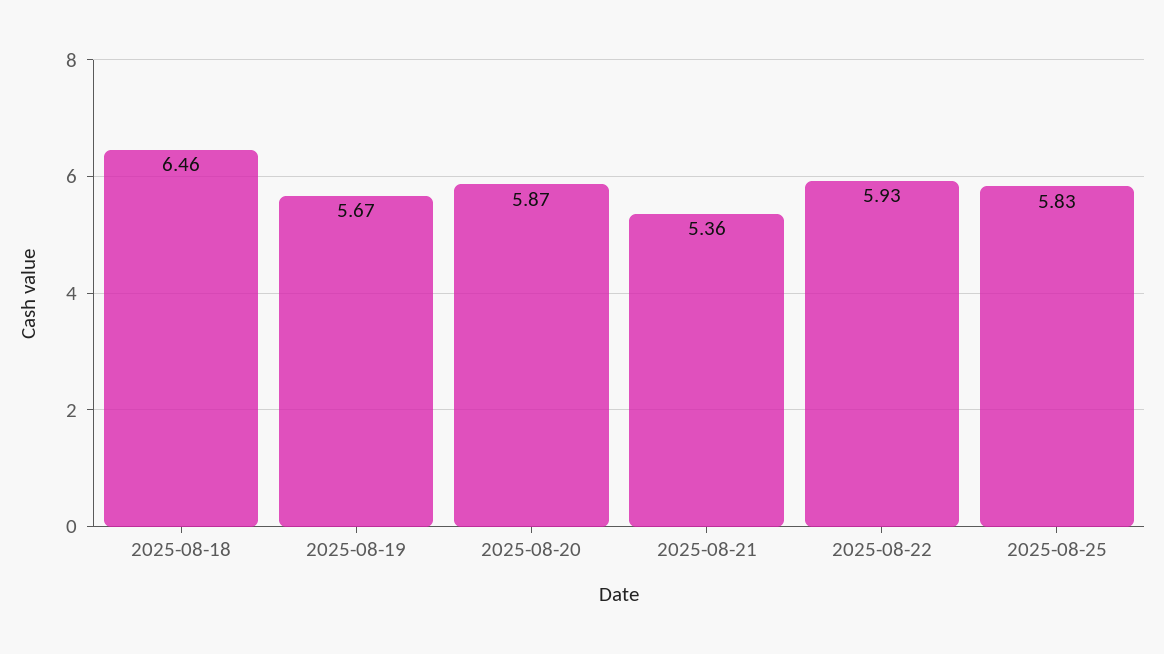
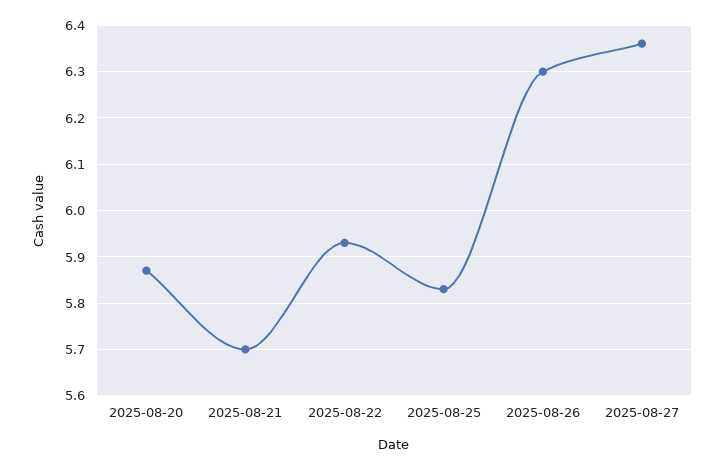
2025-08-18: 6.46 -> none
2025-08-19: 5.67 -> none
2025-08-21: 5.36 -> 5.7
2025-08-26: none -> 6.3
2025-08-27: none -> 6.35

